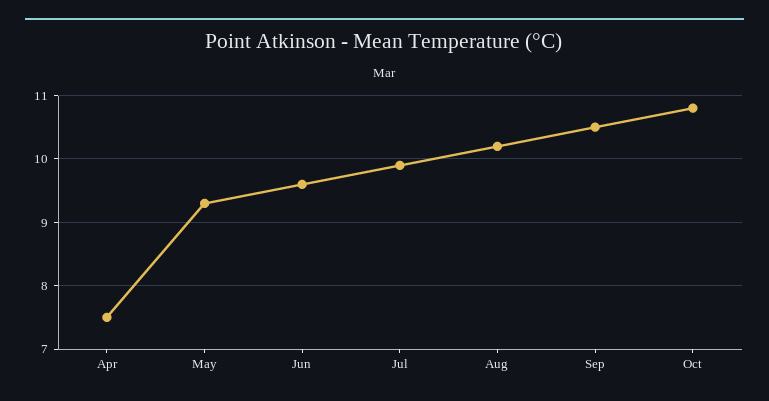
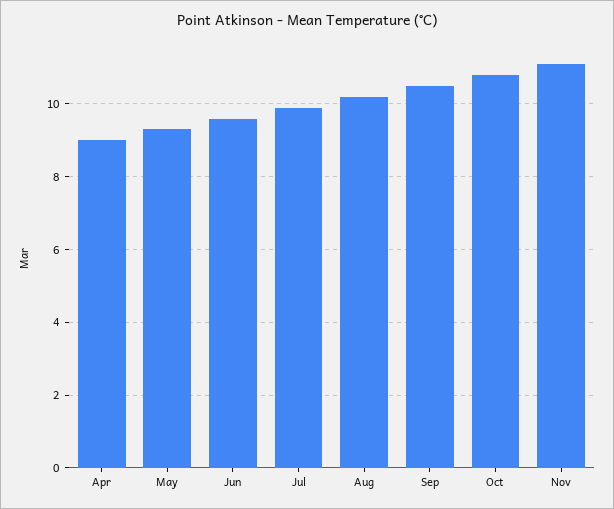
Apr: 7.5 -> 9
Nov: none -> 11

